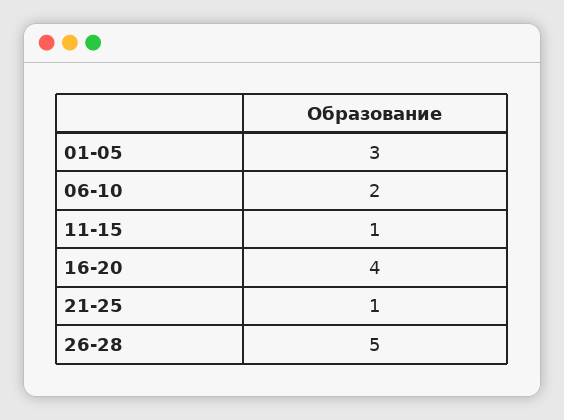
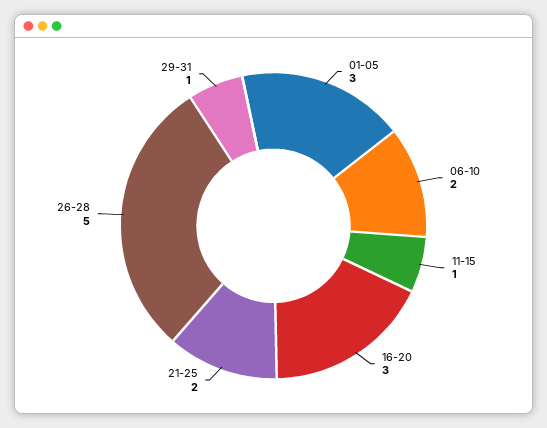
16-20: 4 -> 3
21-25: 1 -> 2
29-31: none -> 1

